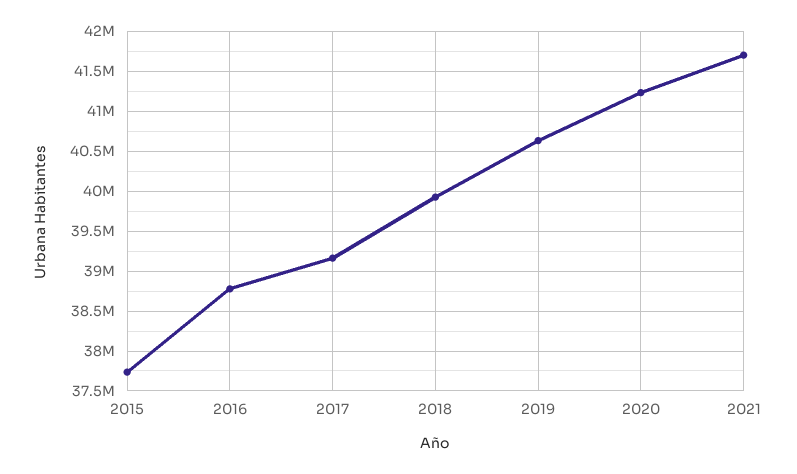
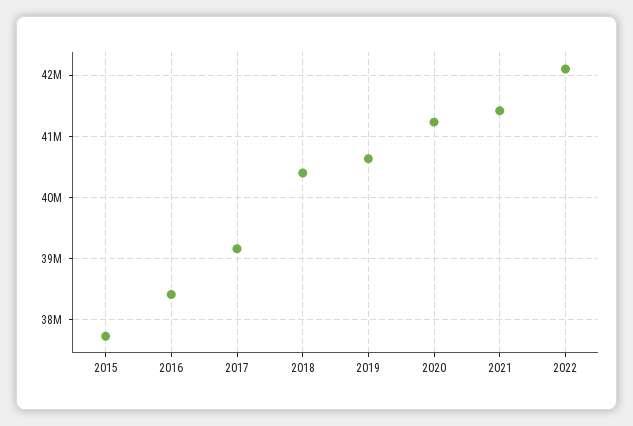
2016: 38800000 -> 38400000
2018: 39900000 -> 40400000
2021: 41700000 -> 41400000
2022: none -> 42100000

